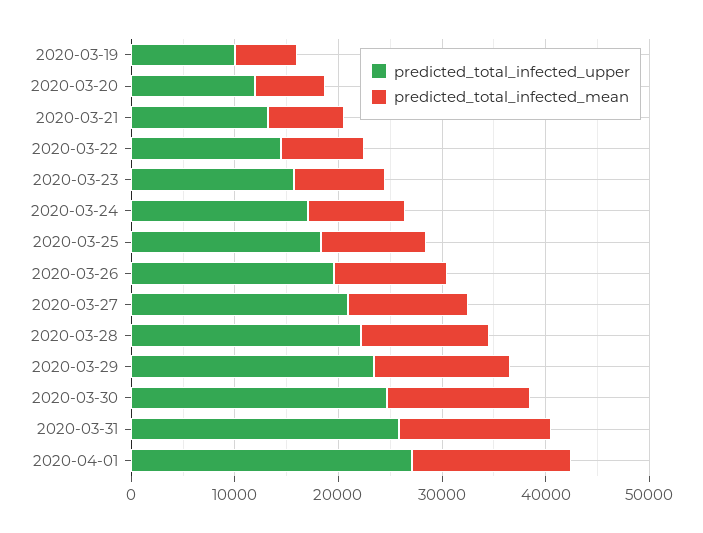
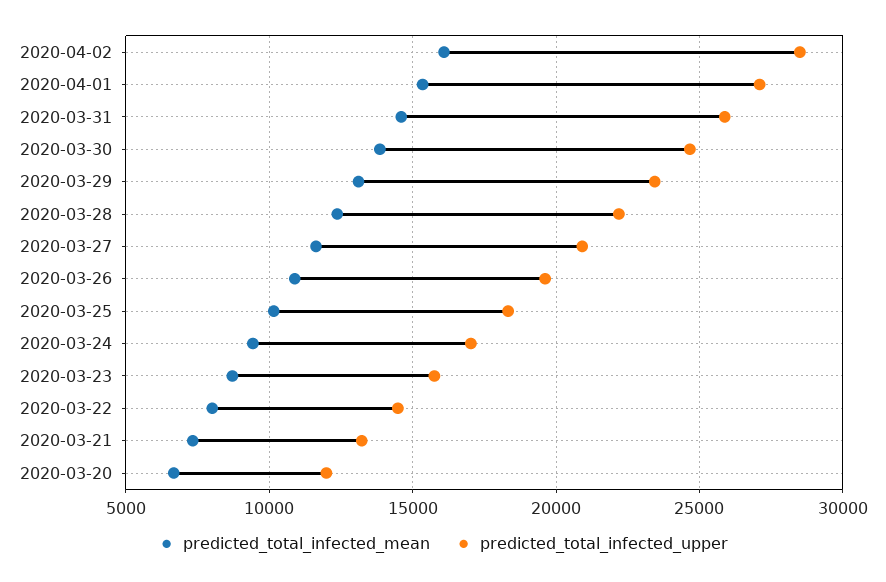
predicted_total_infected_upper, 2020-03-19: 10000 -> none
predicted_total_infected_mean, 2020-03-19: 6000 -> none
predicted_total_infected_mean, 2020-04-02: none -> 16000
predicted_total_infected_upper, 2020-04-02: none -> 28500

